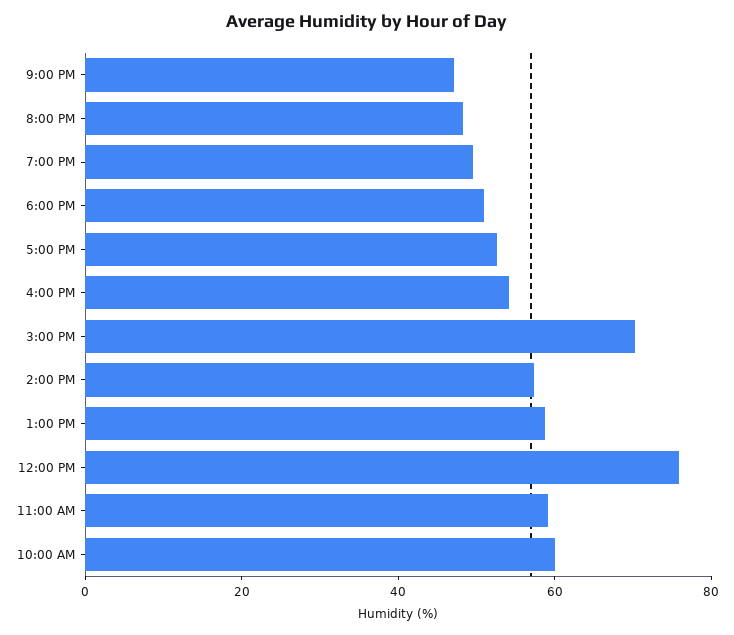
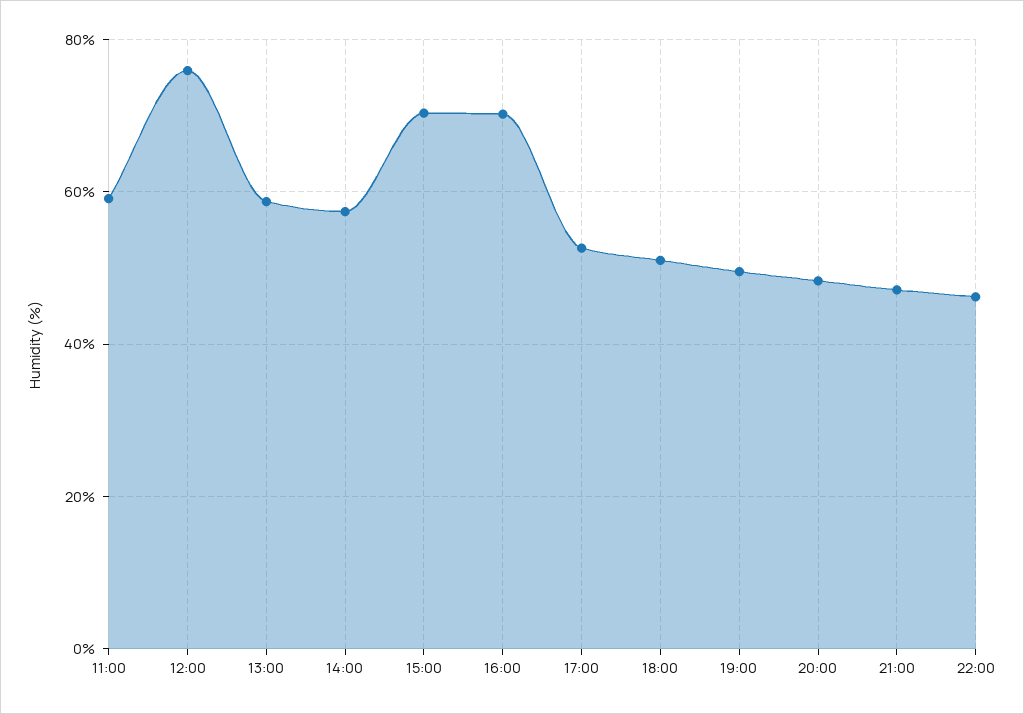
4:00 PM: 55 -> 70
10:00 AM: 60 -> none
22:00: none -> 46

